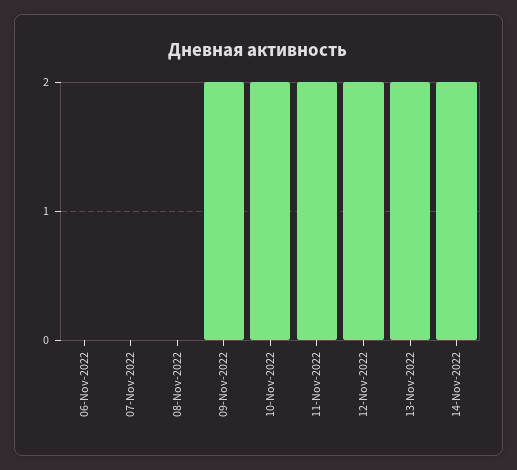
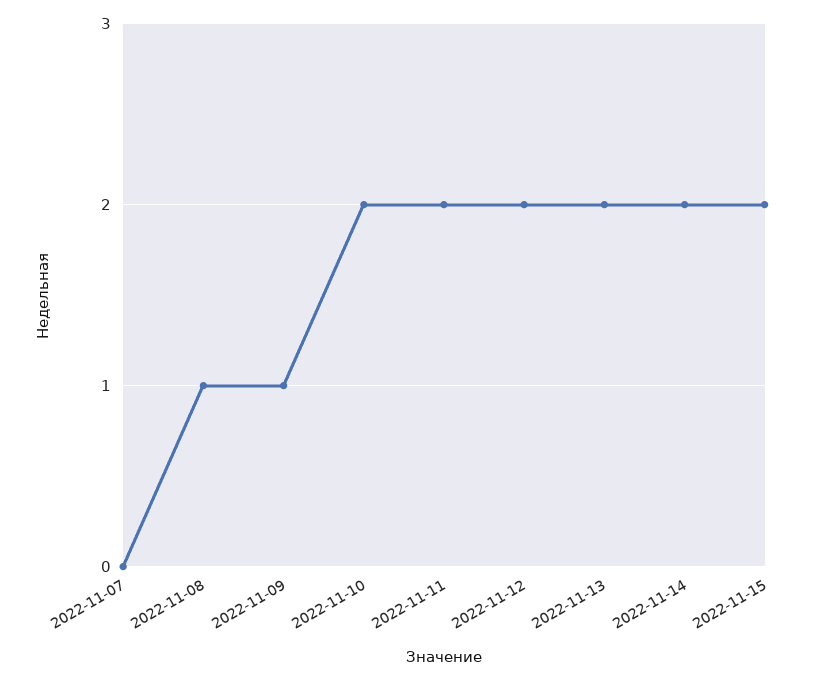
06-Nov-2022: 0 -> none
08-Nov-2022: 0 -> 1
09-Nov-2022: 2 -> 1
2022-11-15: none -> 2

